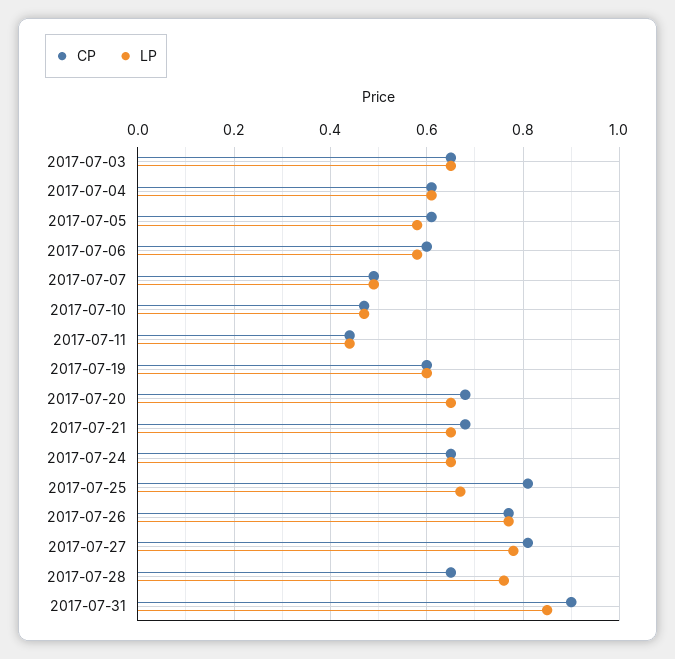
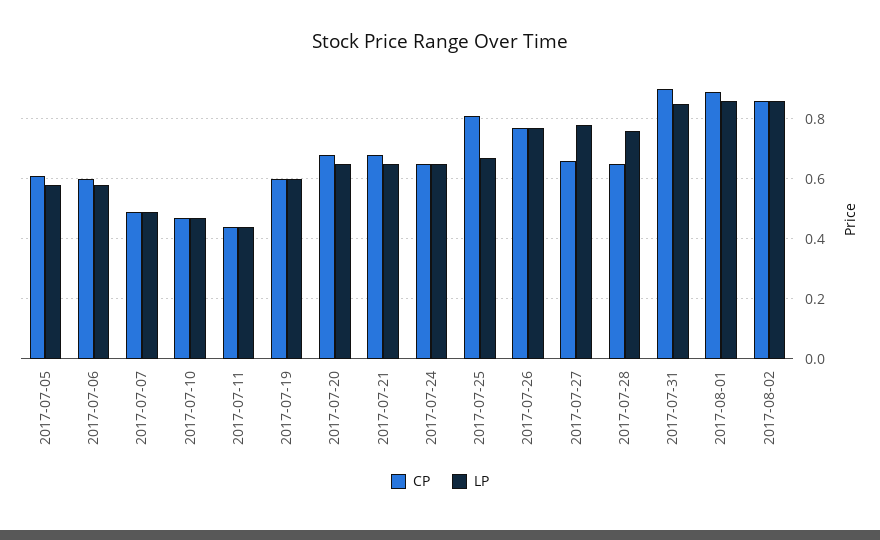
CP, 2017-07-03: 0.65 -> none
LP, 2017-07-03: 0.65 -> none
CP, 2017-07-04: 0.6 -> none
LP, 2017-07-04: 0.6 -> none
CP, 2017-07-27: 0.8 -> 0.65
CP, 2017-08-01: none -> 0.9
LP, 2017-08-01: none -> 0.85
CP, 2017-08-02: none -> 0.85
LP, 2017-08-02: none -> 0.85

